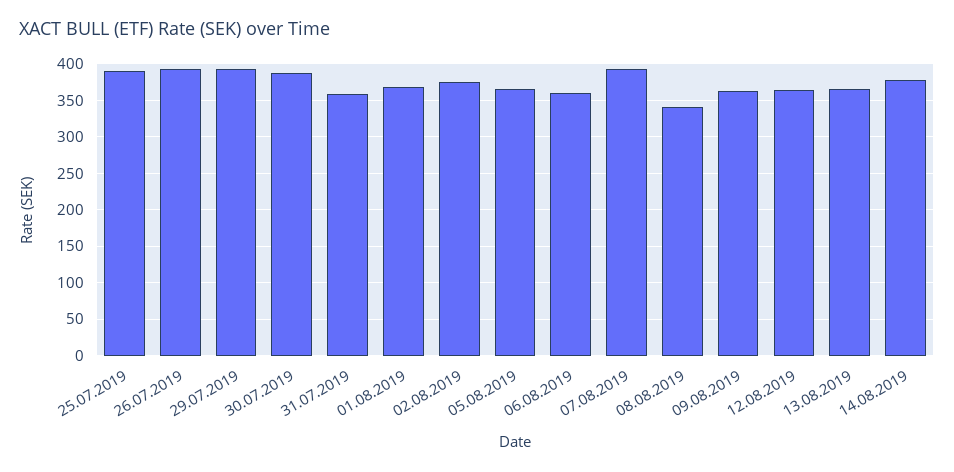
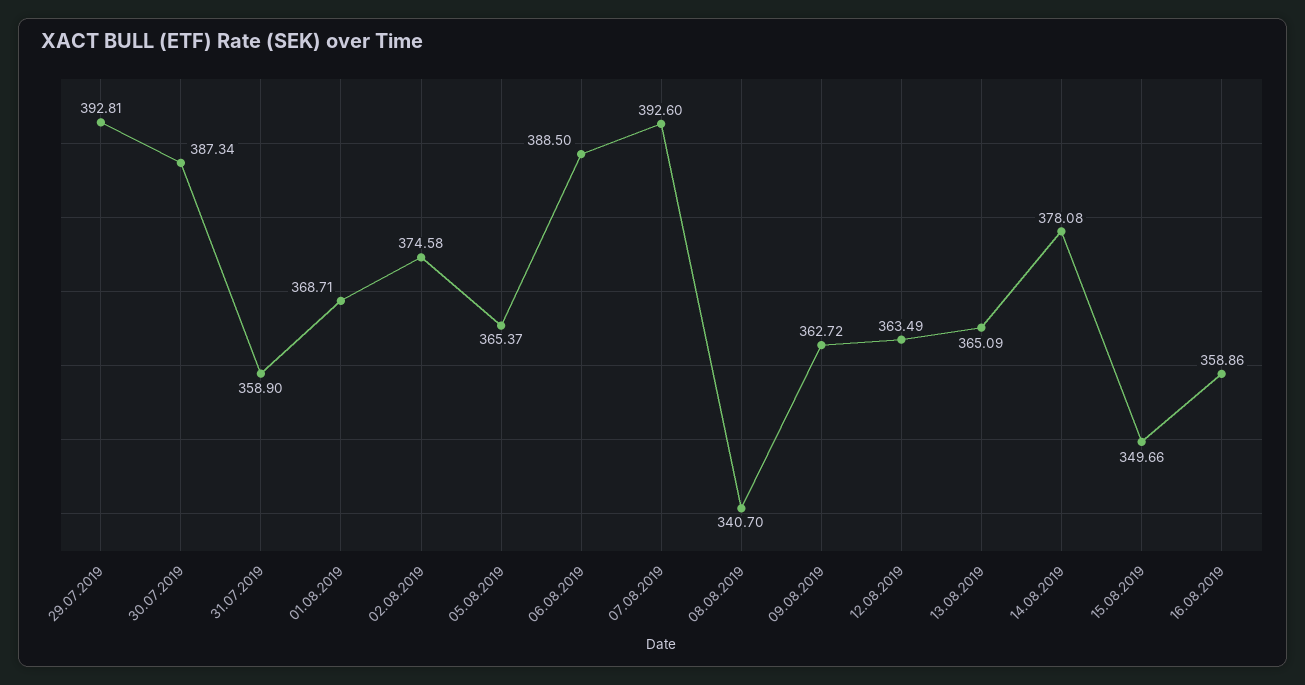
25.07.2019: 390 -> none
26.07.2019: 390 -> none
06.08.2019: 360 -> 388.5
15.08.2019: none -> 349.66
16.08.2019: none -> 358.86

